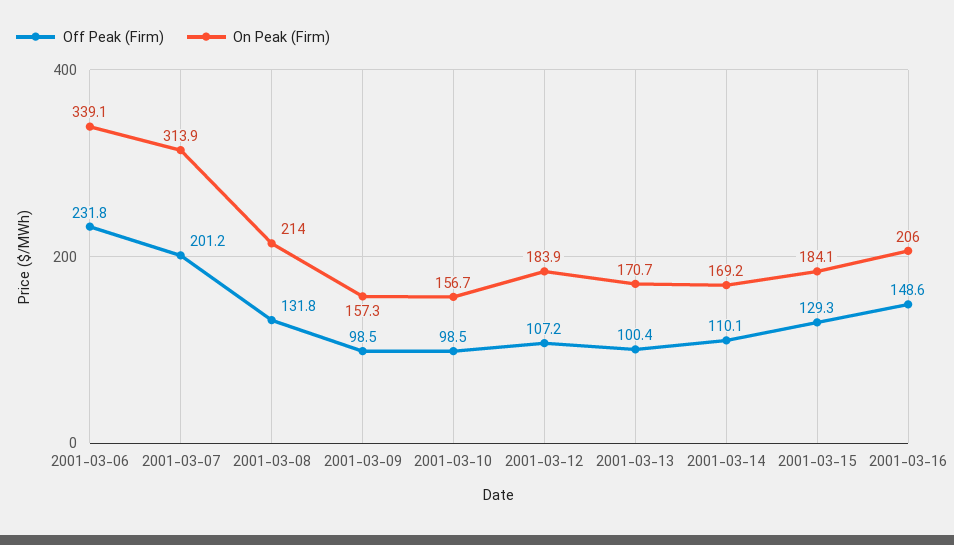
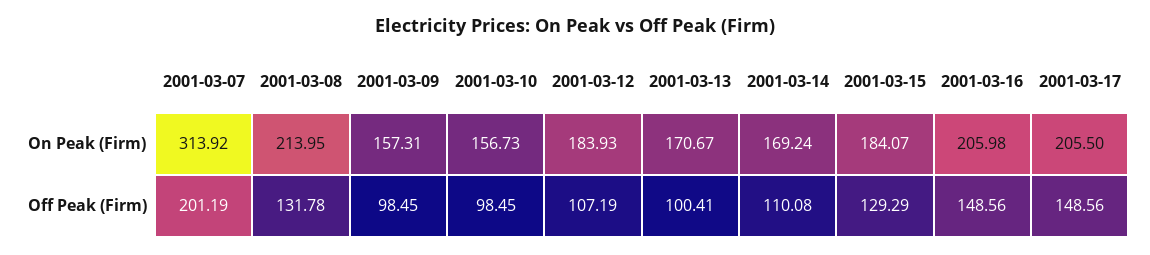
Off Peak (Firm), 2001-03-06: 231.8 -> none
On Peak (Firm), 2001-03-06: 339.1 -> none
On Peak (Firm), 2001-03-17: none -> 205.5
Off Peak (Firm), 2001-03-17: none -> 148.56

